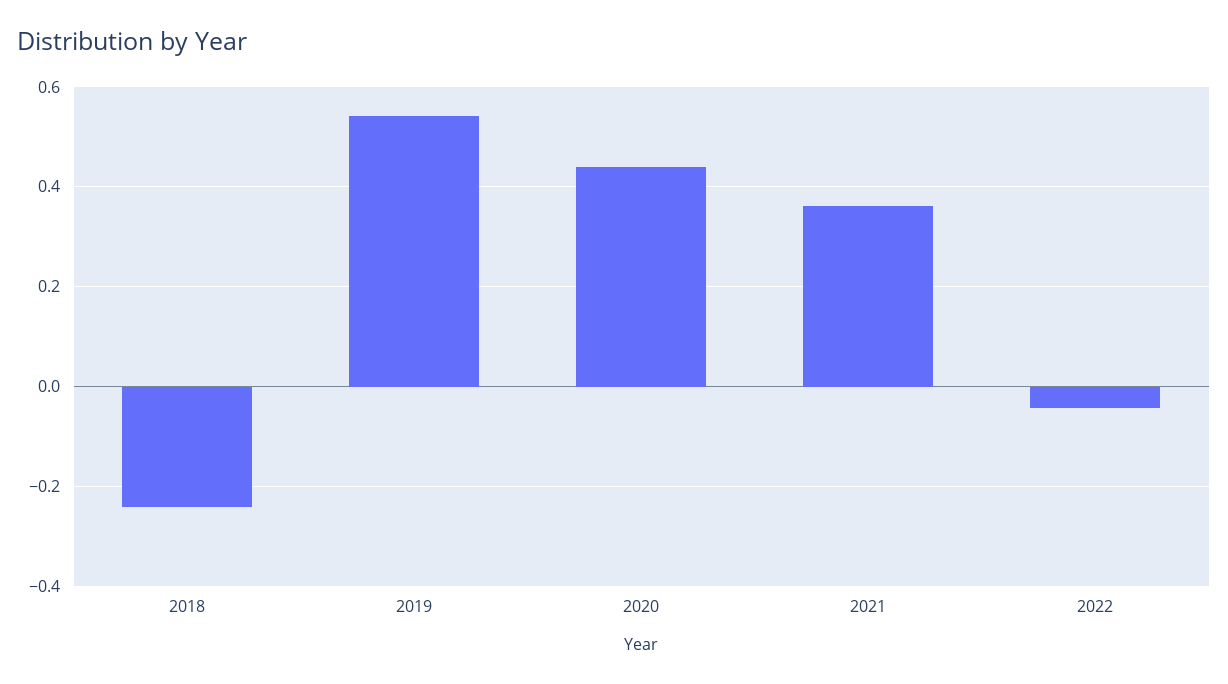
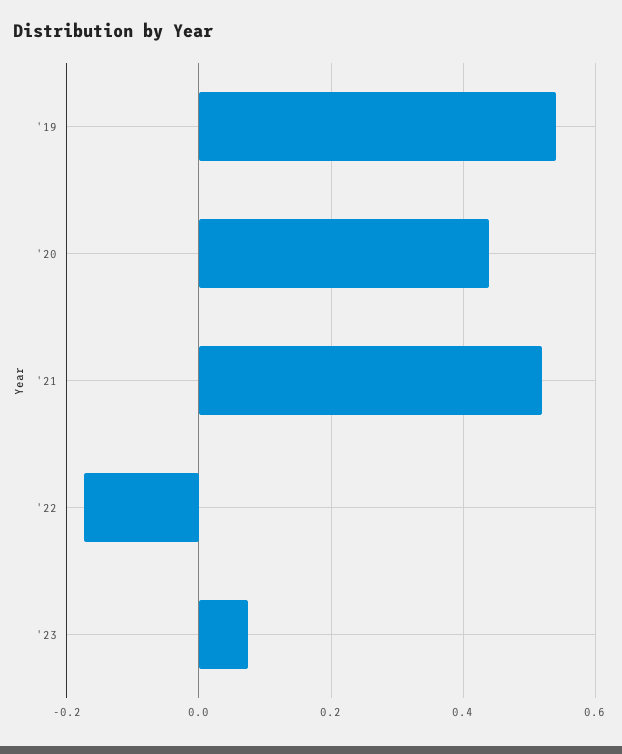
2018: -0.24 -> none
2021: 0.36 -> 0.52
2022: -0.04 -> -0.18
'23: none -> 0.08

